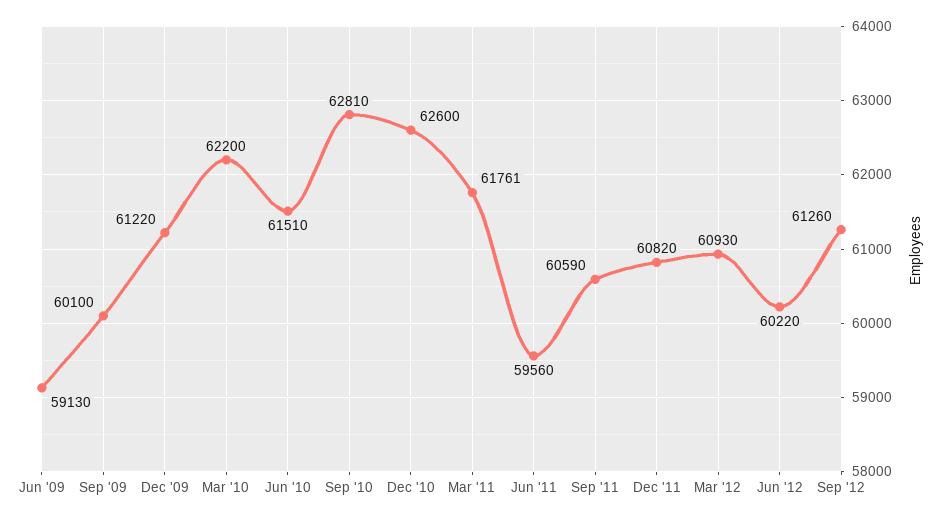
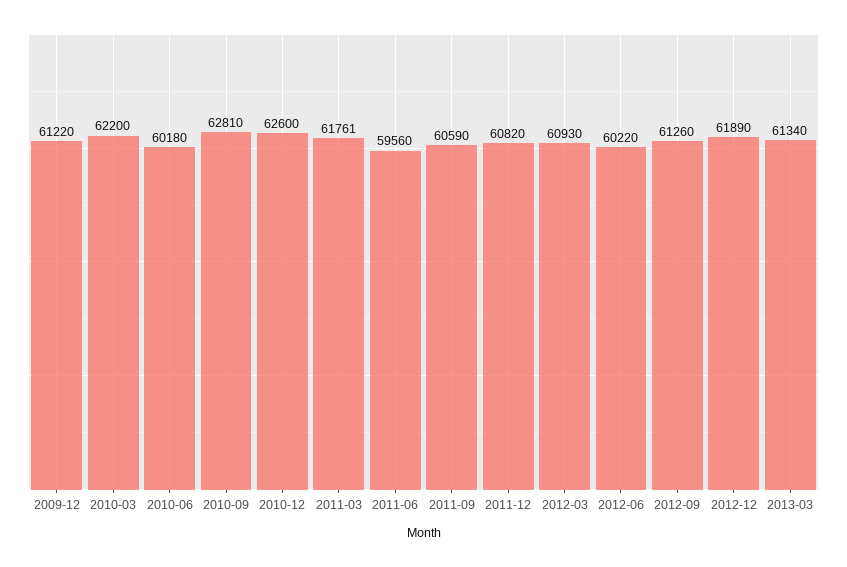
Jun '09: 59130 -> none
Sep '09: 60100 -> none
Jun '10: 61510 -> 60180
2012-12: none -> 61890
2013-03: none -> 61340

